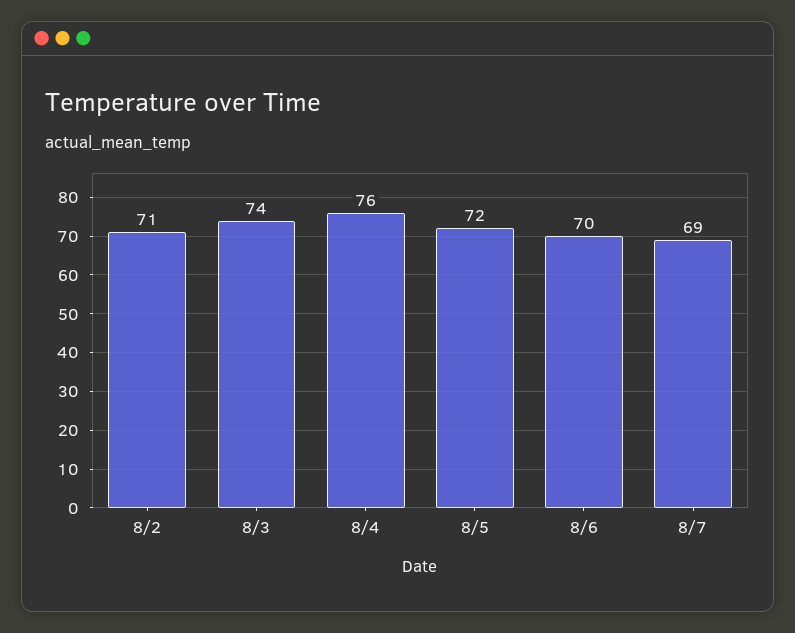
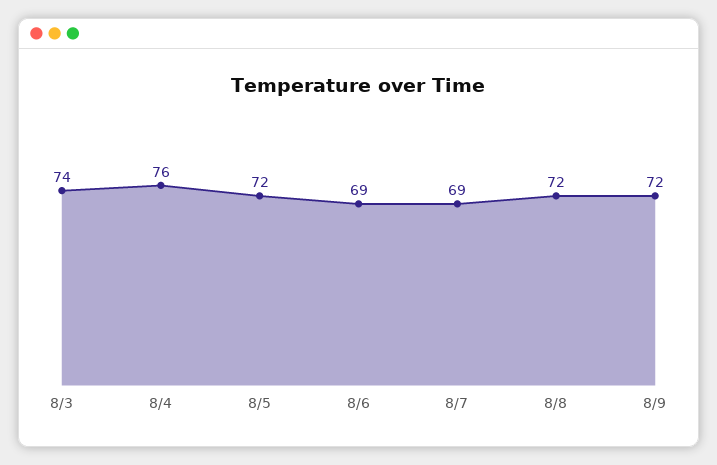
8/2: 71 -> none
8/6: 70 -> 69
8/8: none -> 72
8/9: none -> 72

